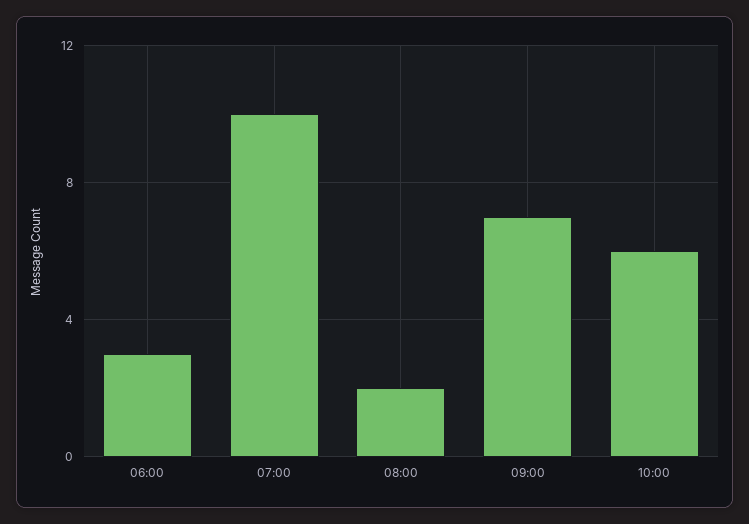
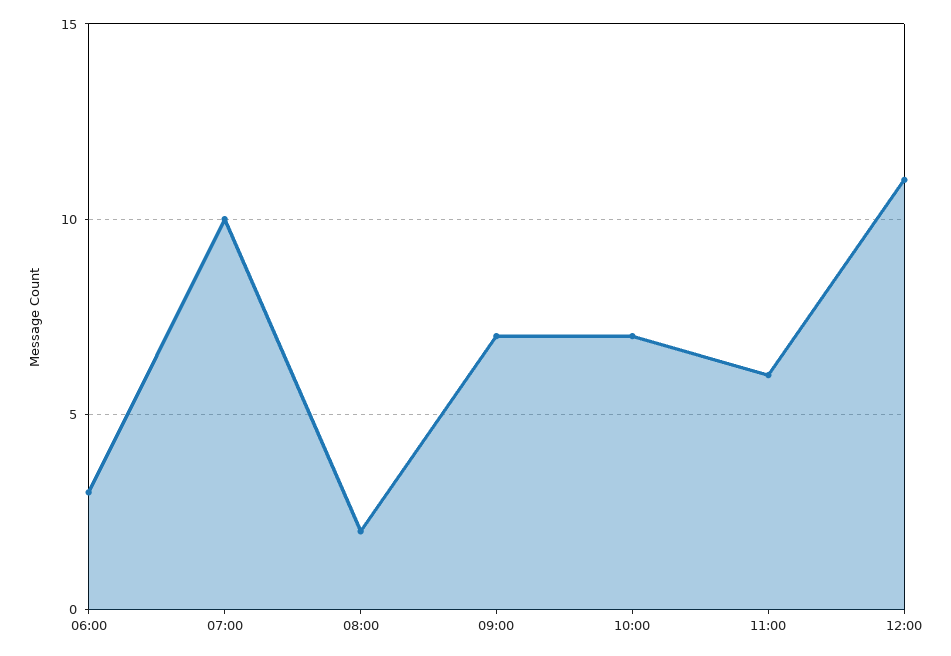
10:00: 6 -> 7
11:00: none -> 6
12:00: none -> 11

